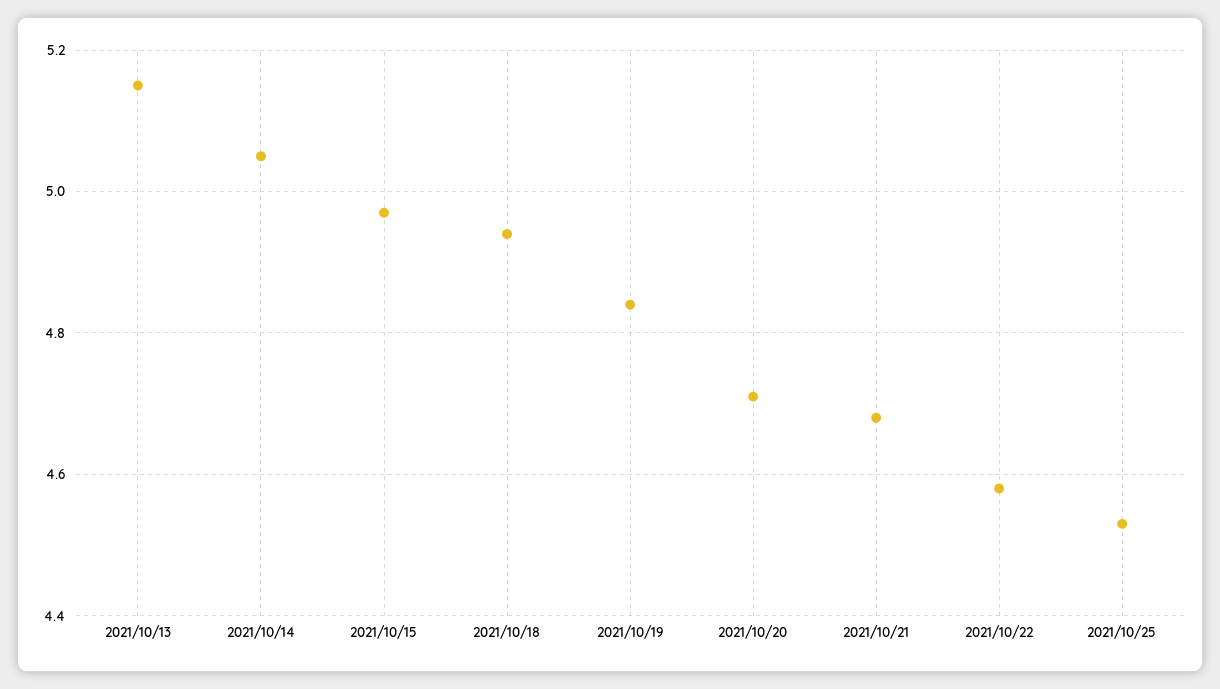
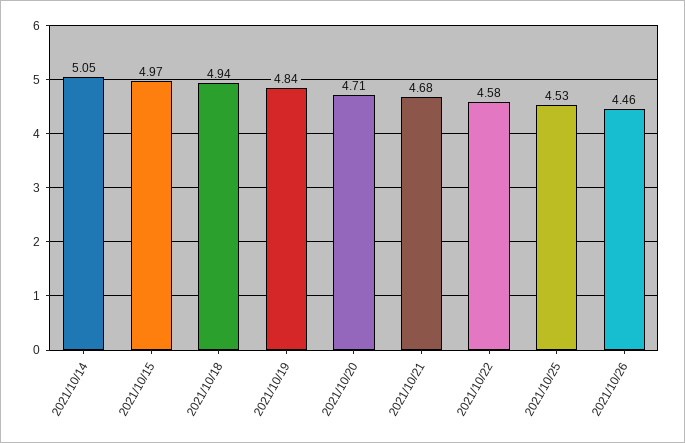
2021/10/13: 5.15 -> none
2021/10/26: none -> 4.46

